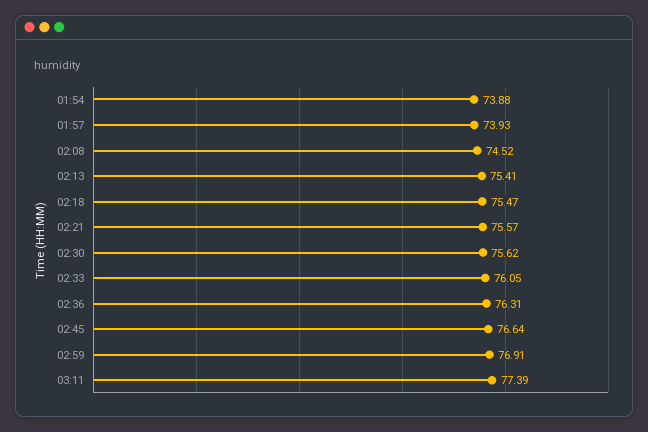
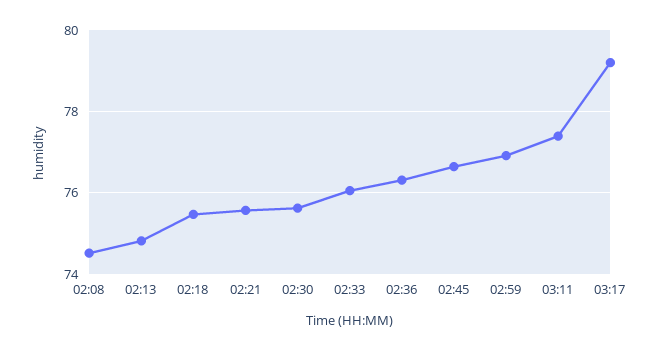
01:54: 73.88 -> none
01:57: 73.93 -> none
02:13: 75.41 -> 74.8
03:17: none -> 79.2

